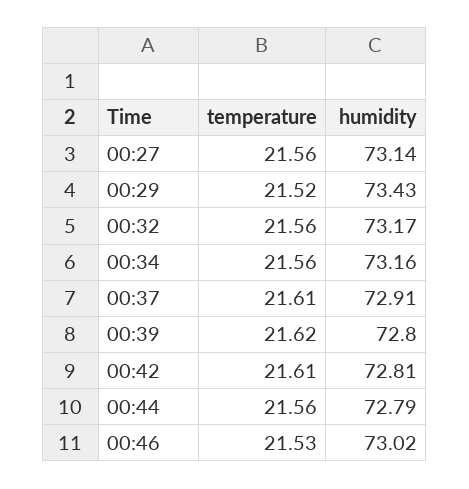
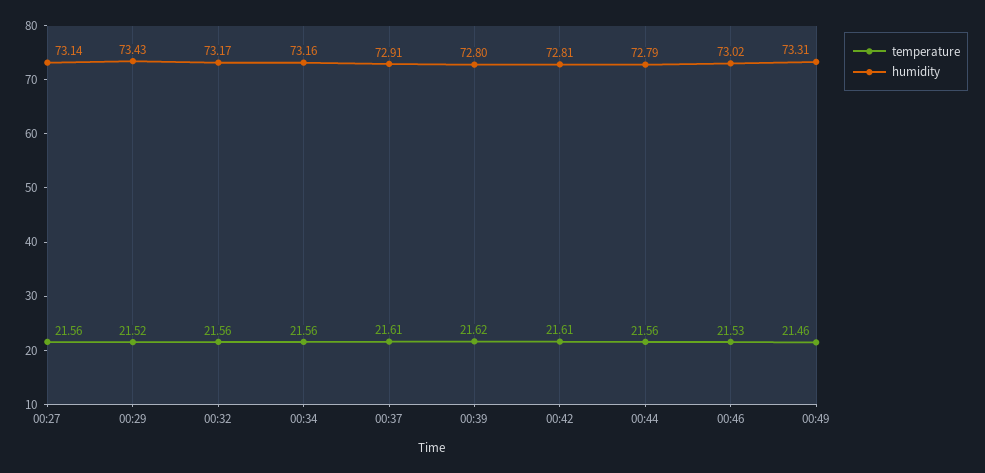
temperature, 00:49: none -> 21.46
humidity, 00:49: none -> 73.31

